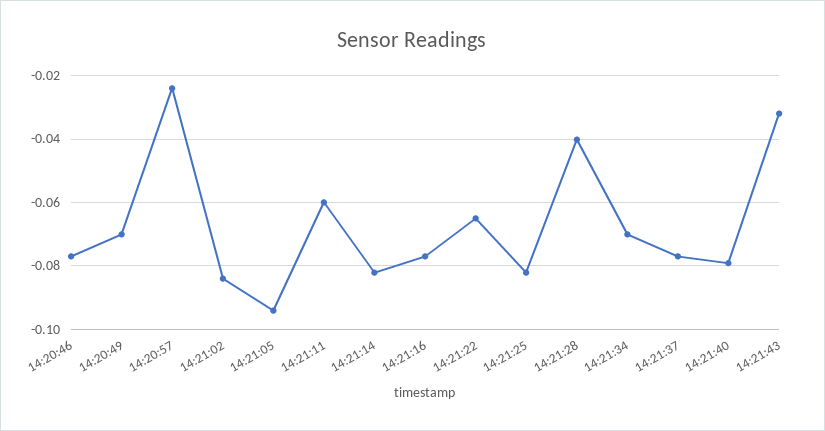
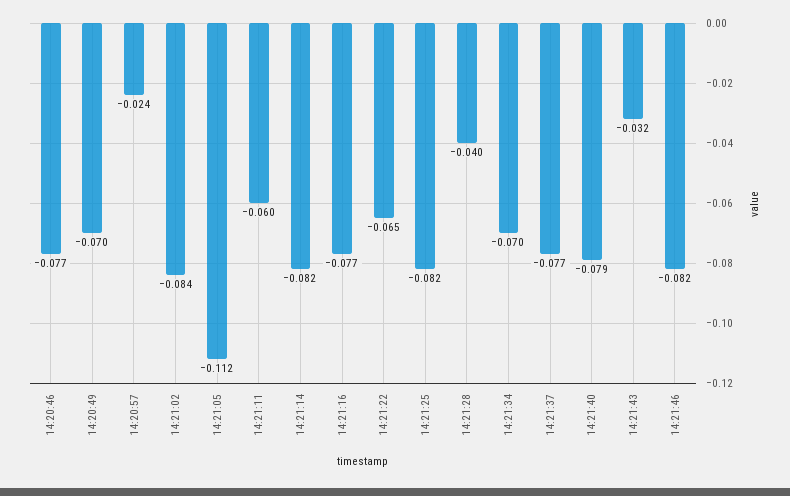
14:21:05: -0.094 -> -0.112
14:21:46: none -> -0.082

